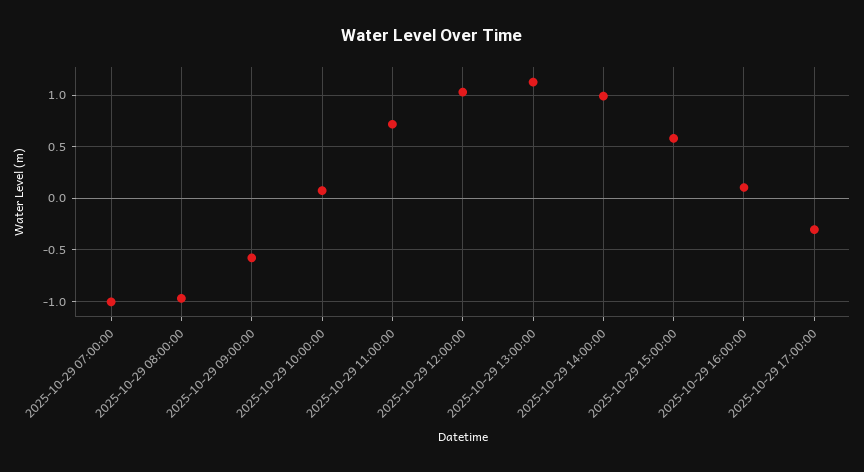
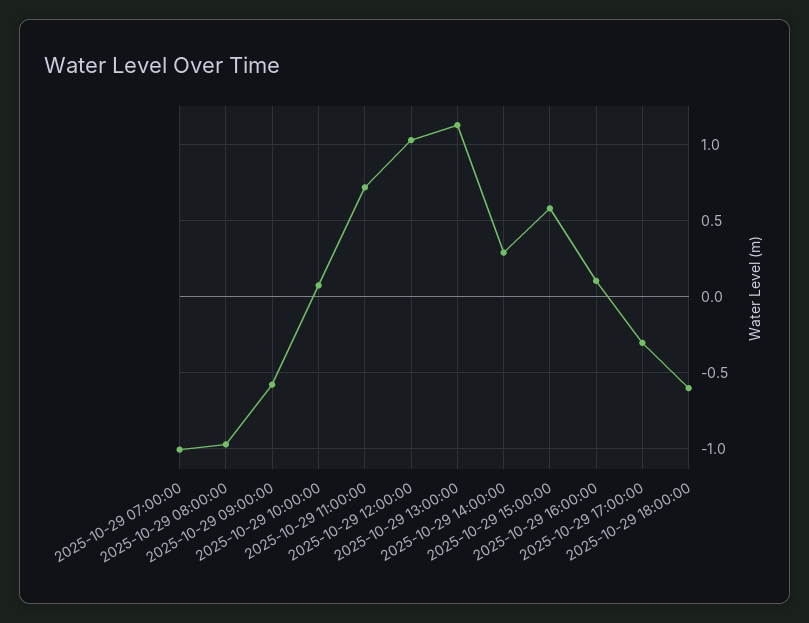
2025-10-29 14:00:00: 1 -> 0.3
2025-10-29 18:00:00: none -> -0.6

